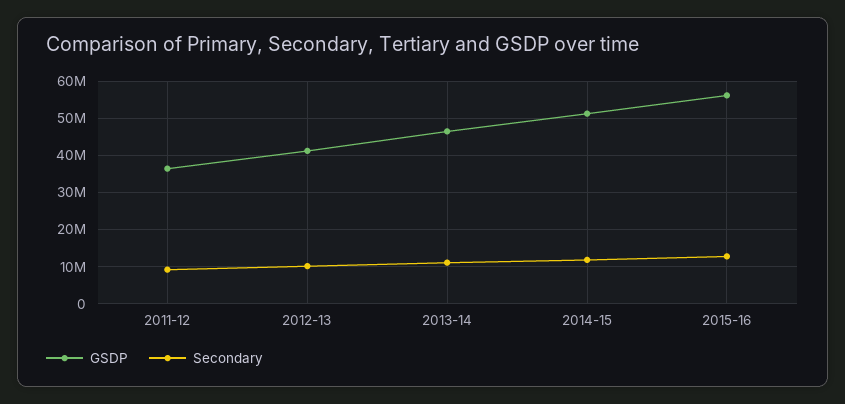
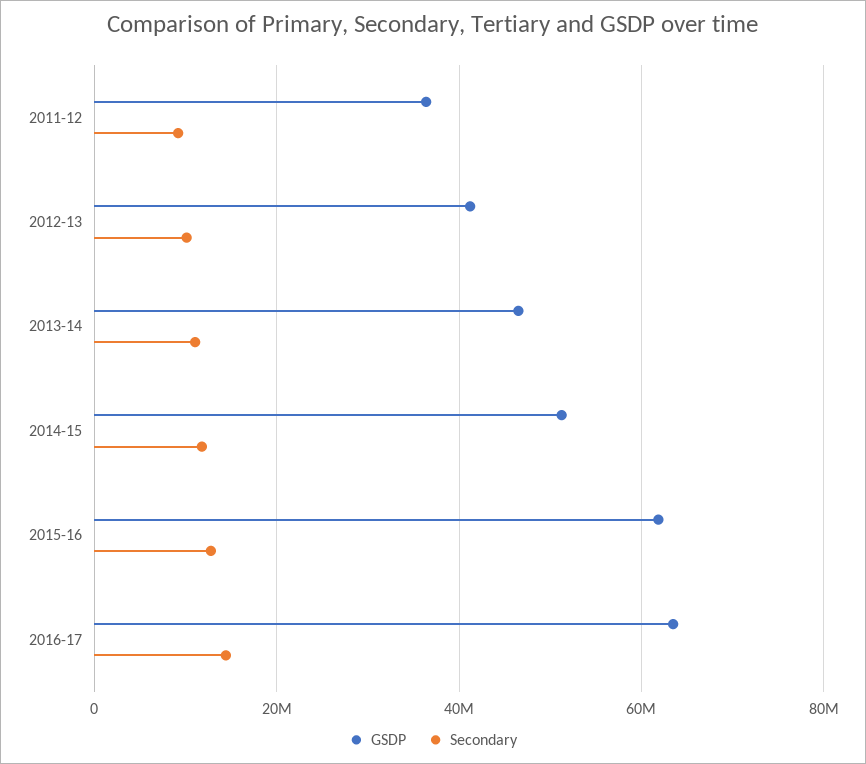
GSDP, 2015-16: 56000000 -> 62000000
GSDP, 2016-17: none -> 64000000
Secondary, 2016-17: none -> 14000000

